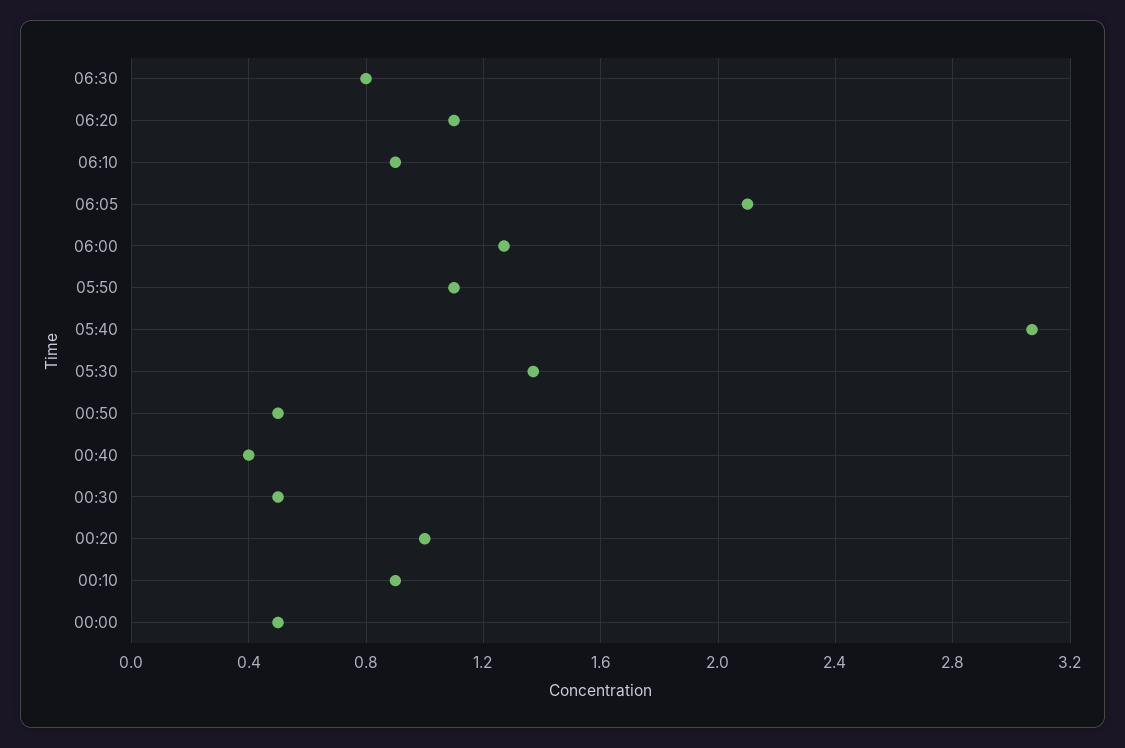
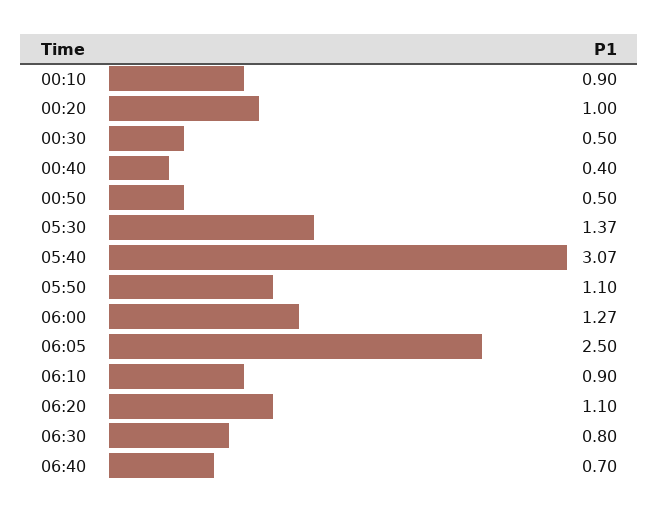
06:05: 2.1 -> 2.5
00:00: 0.5 -> none
06:40: none -> 0.7

